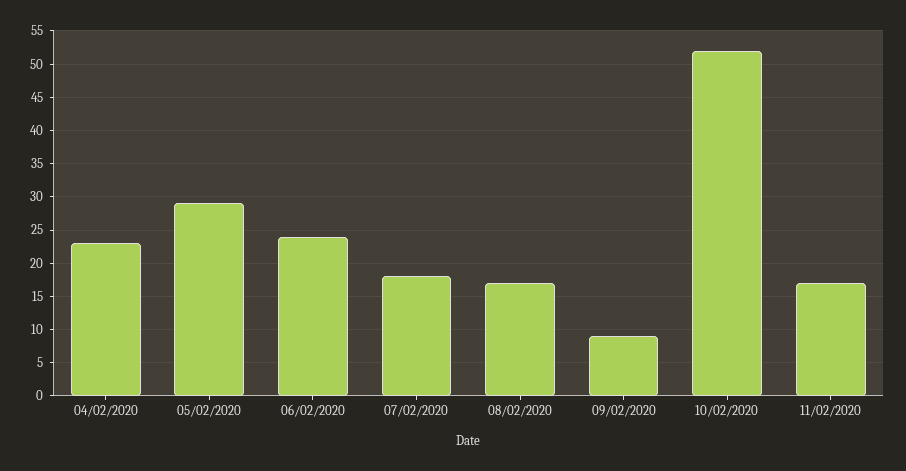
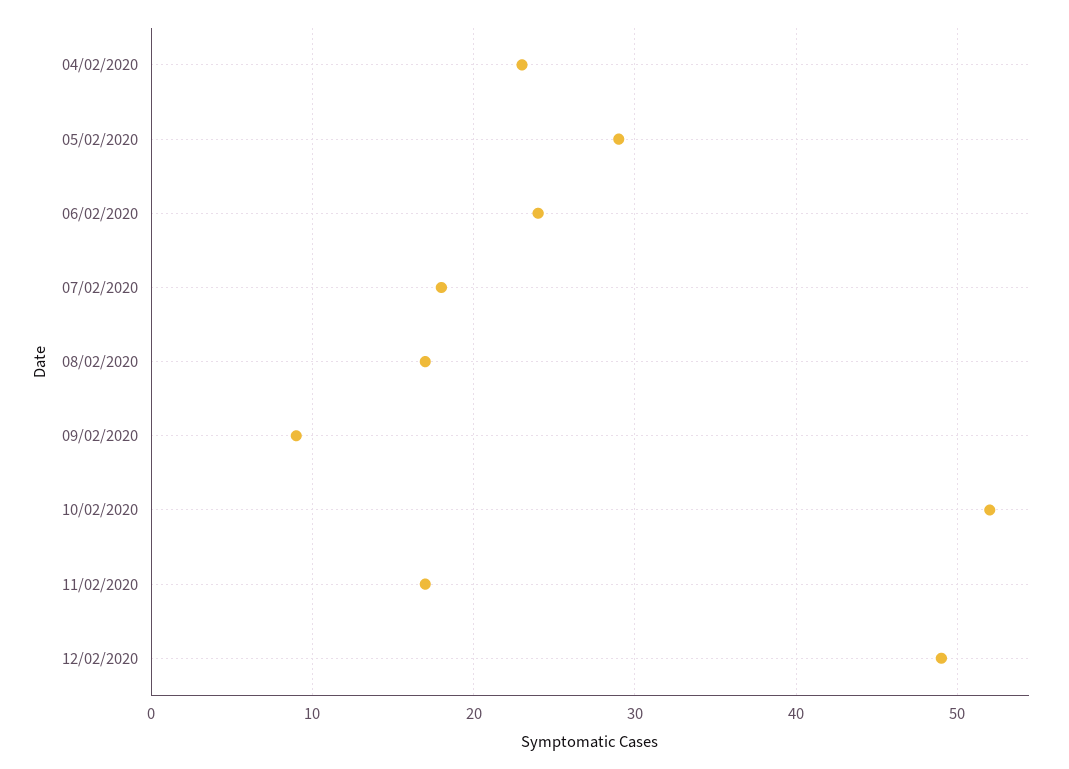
12/02/2020: none -> 49

